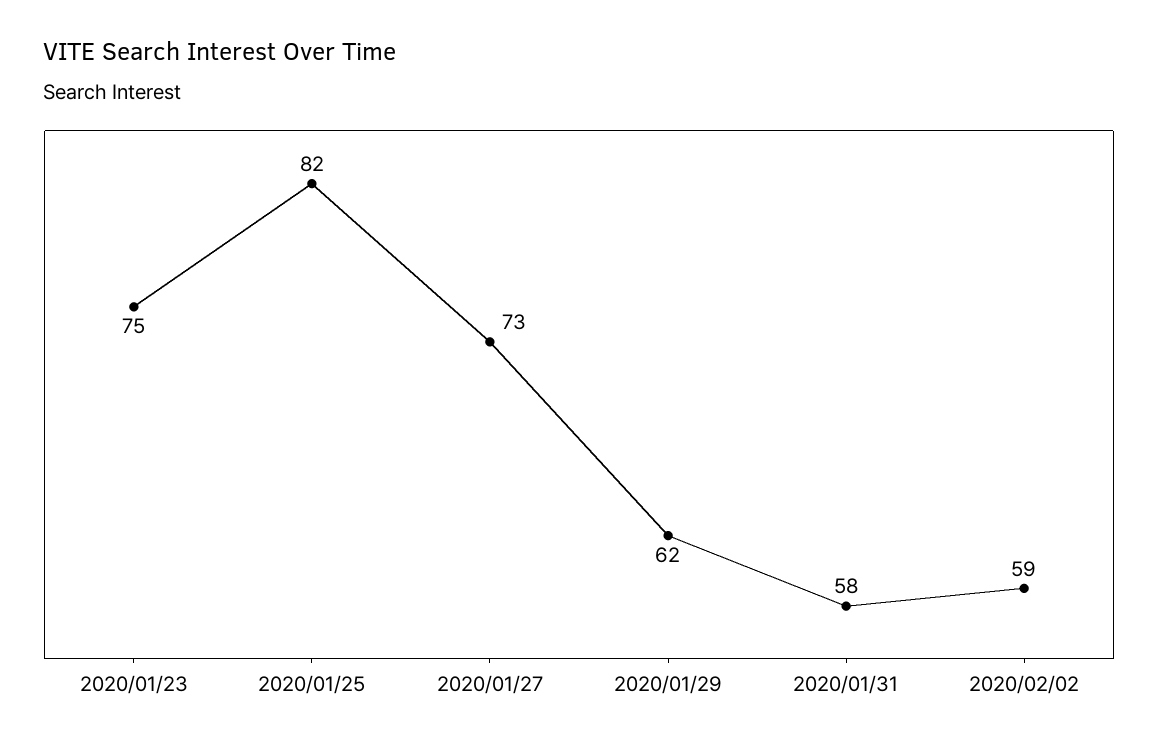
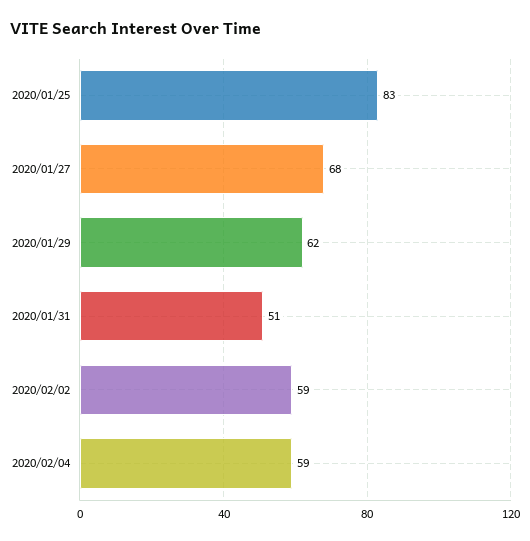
2020/01/23: 75 -> none
2020/01/25: 82 -> 83
2020/01/27: 73 -> 68
2020/01/31: 58 -> 51
2020/02/04: none -> 59

